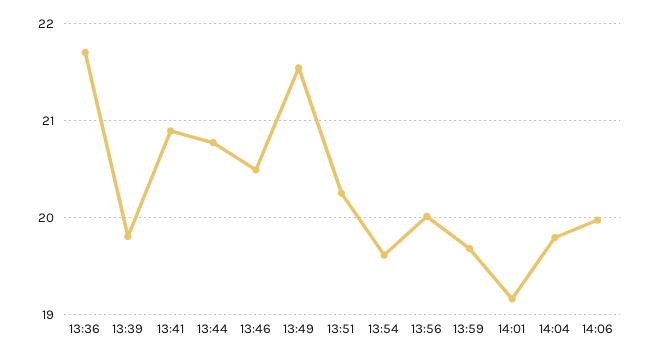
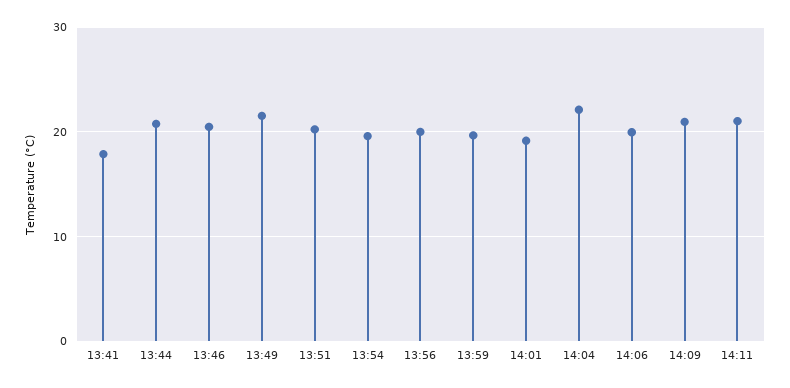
13:36: 21.7 -> none
13:39: 19.8 -> none
13:41: 20.9 -> 18
14:04: 19.8 -> 22
14:09: none -> 21
14:11: none -> 21

